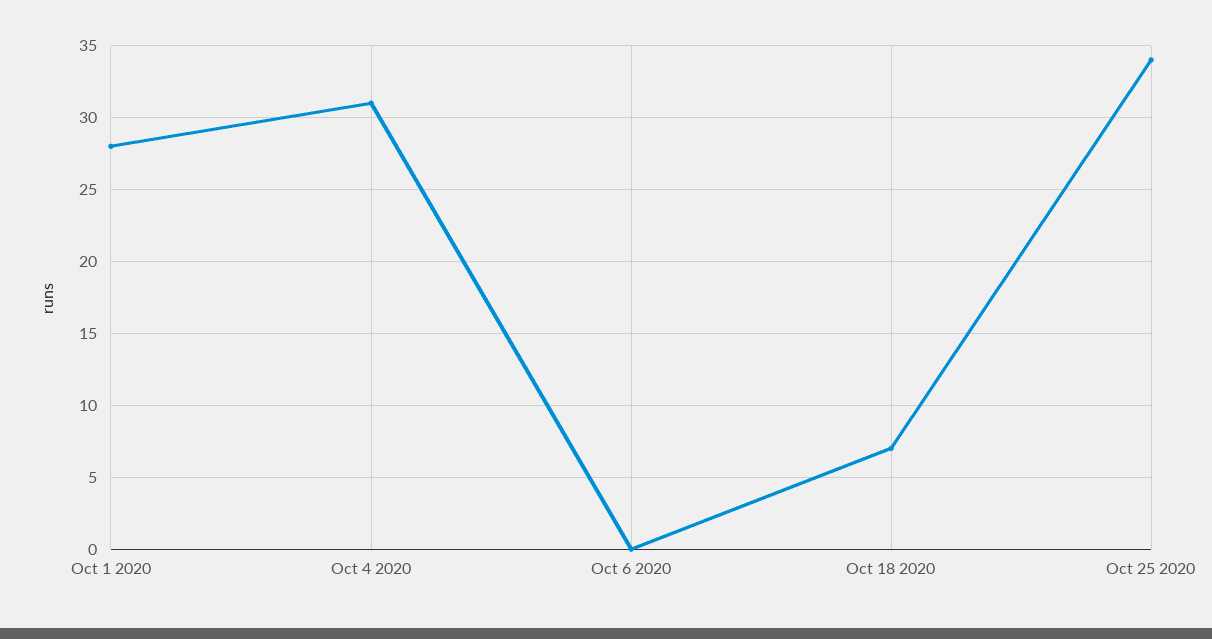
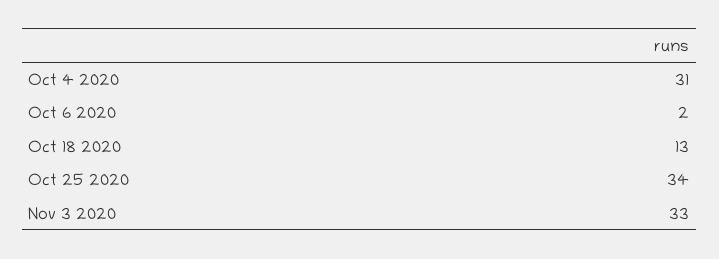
Oct 1 2020: 28 -> none
Oct 6 2020: 0 -> 2
Oct 18 2020: 7 -> 13
Nov 3 2020: none -> 33

